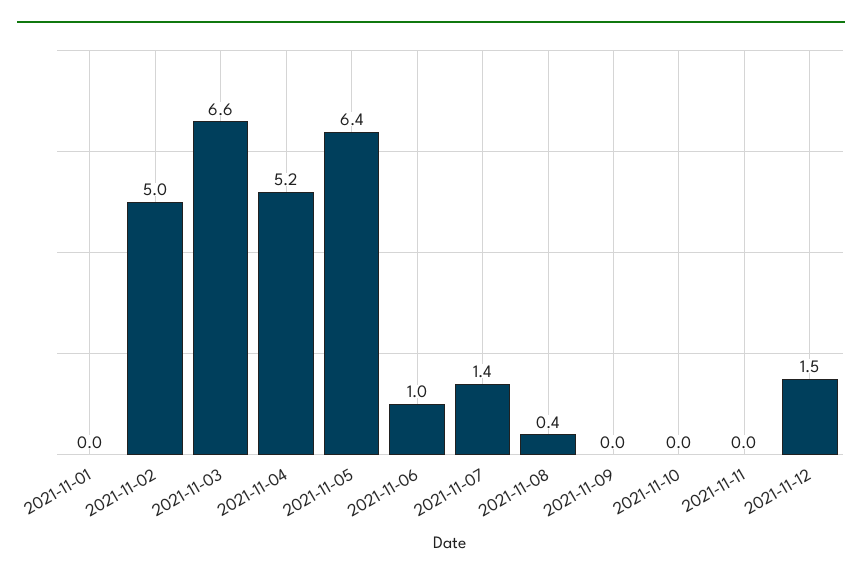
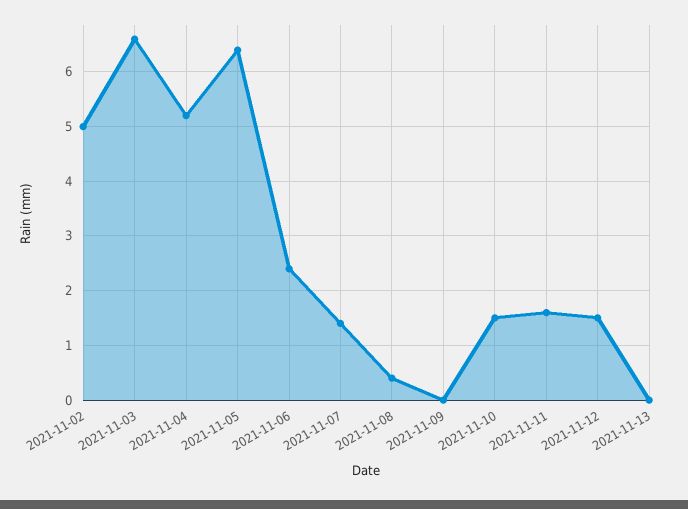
2021-11-01: 0 -> none
2021-11-06: 1 -> 2.5
2021-11-10: 0 -> 1.5
2021-11-11: 0 -> 1.5
2021-11-13: none -> 0

